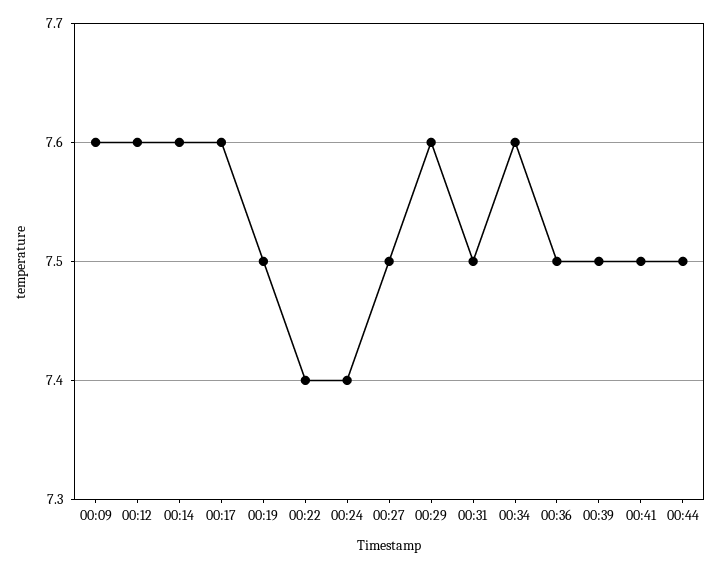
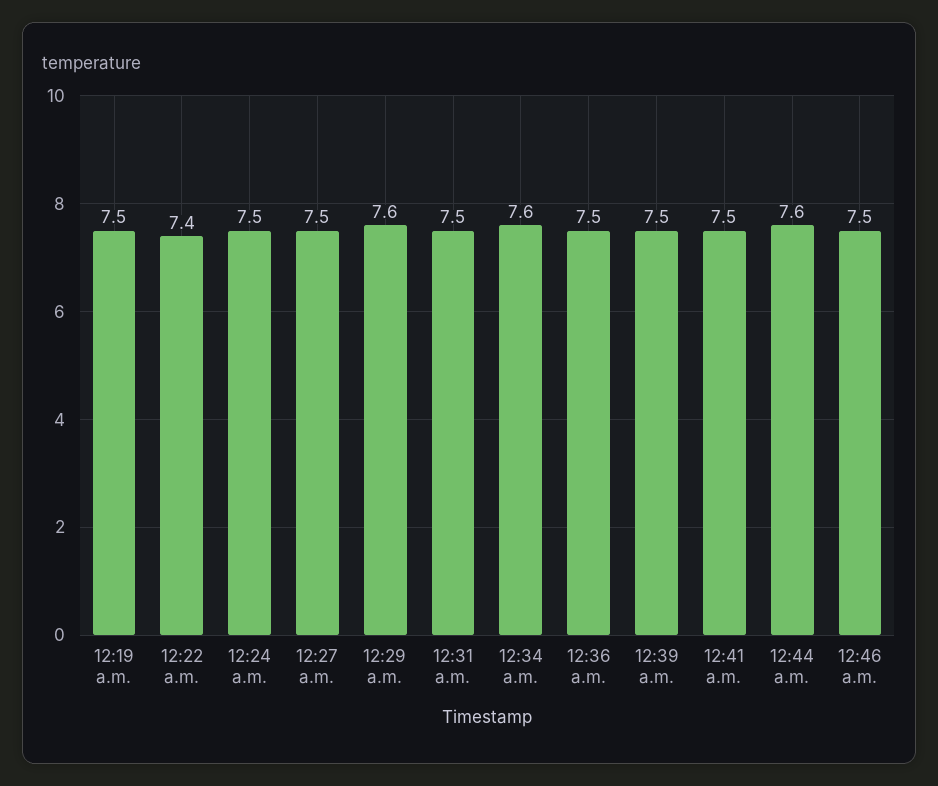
00:09: 7.6 -> none
00:12: 7.6 -> none
00:14: 7.6 -> none
00:17: 7.6 -> none
00:24: 7.4 -> 7.5
00:44: 7.5 -> 7.6
12:46 a.m.: none -> 7.5

